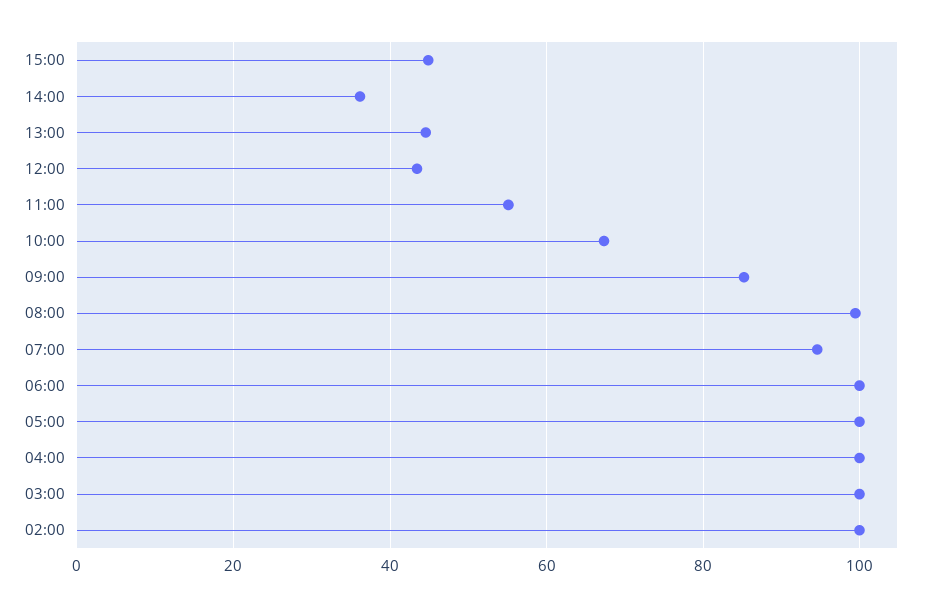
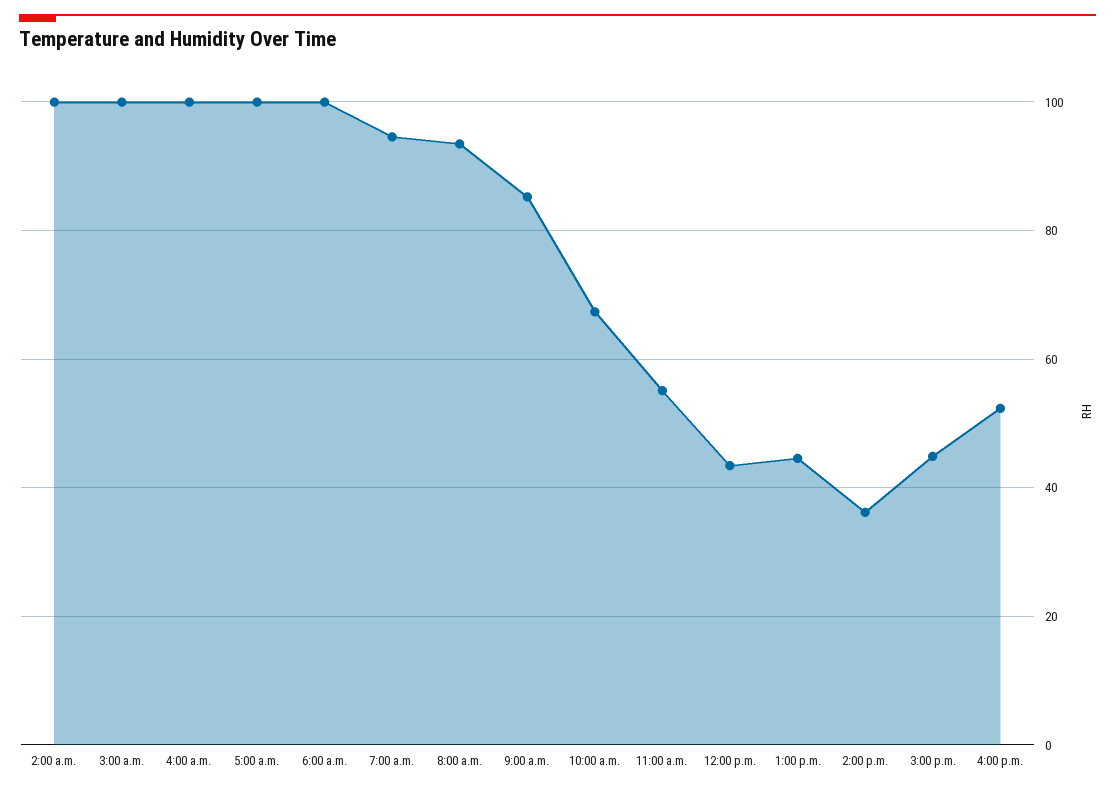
08:00: 100 -> 94
4:00 p.m.: none -> 52

